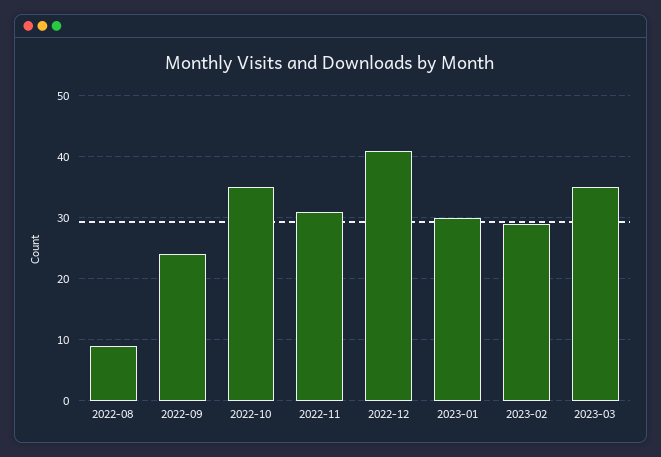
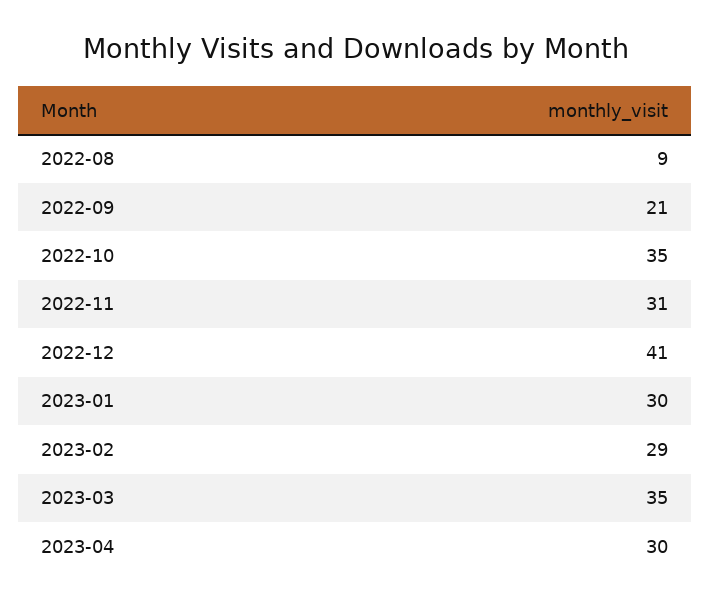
2022-09: 24 -> 21
2023-04: none -> 30

